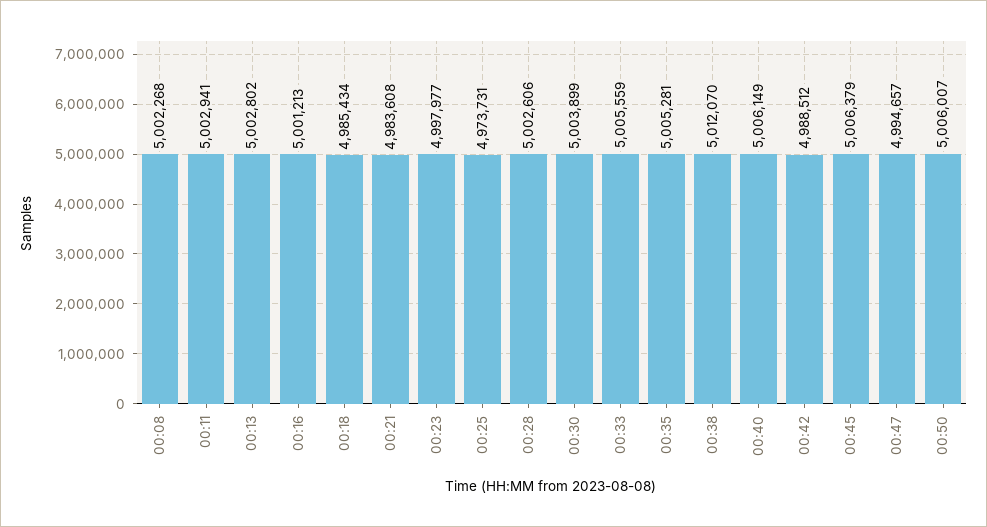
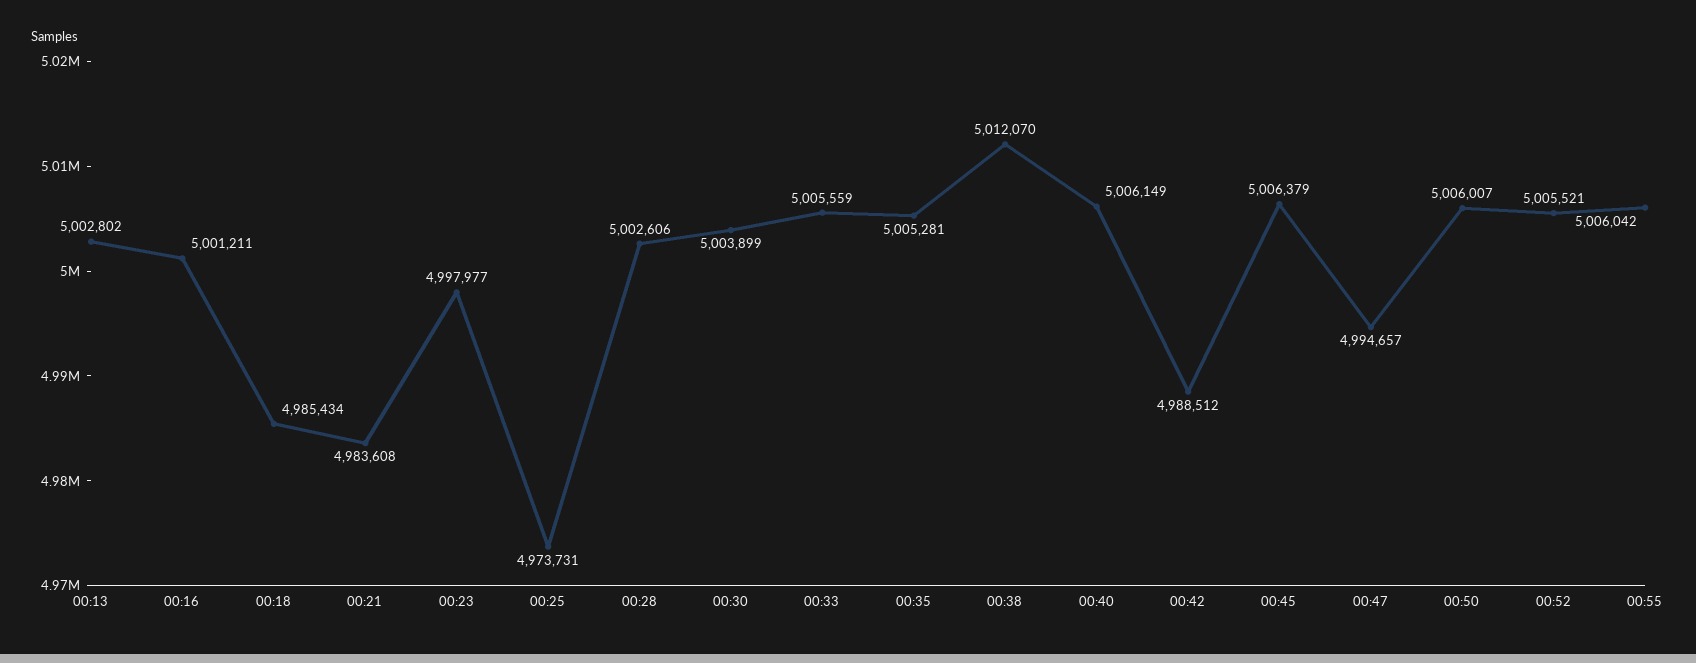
00:08: 5002268 -> none
00:11: 5002941 -> none
00:16: 5001213 -> 5001211
00:52: none -> 5005521
00:55: none -> 5006042

